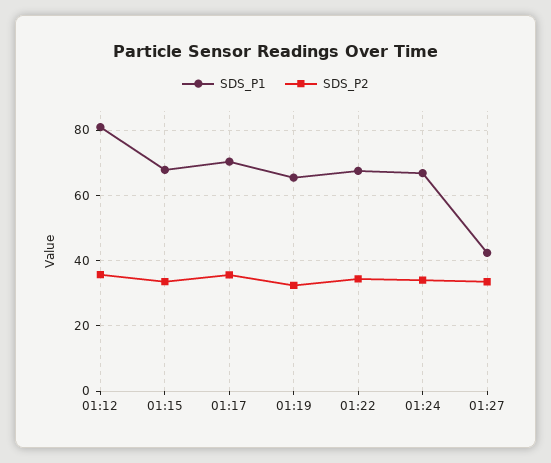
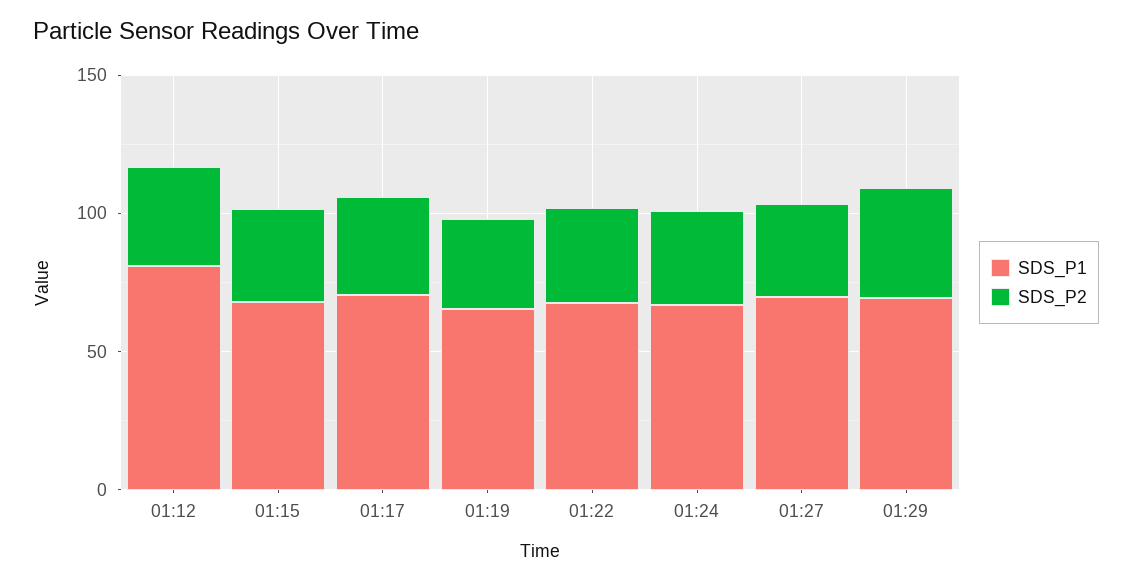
SDS_P1, 01:27: 42 -> 70
SDS_P1, 01:29: none -> 70
SDS_P2, 01:29: none -> 40

